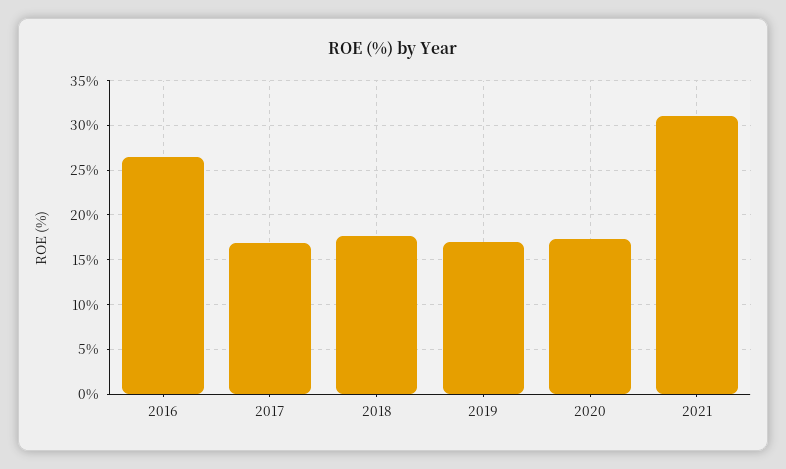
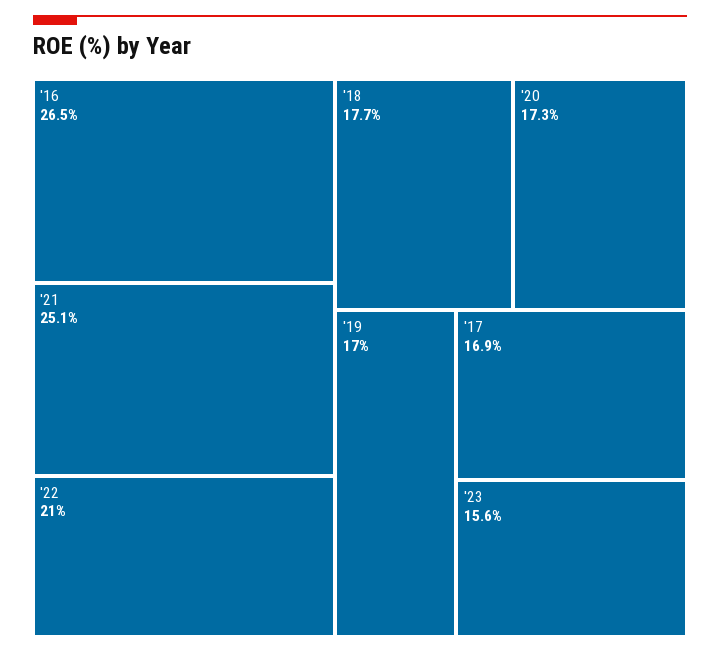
2021: 31 -> 25.1
'22: none -> 21
'23: none -> 15.6

